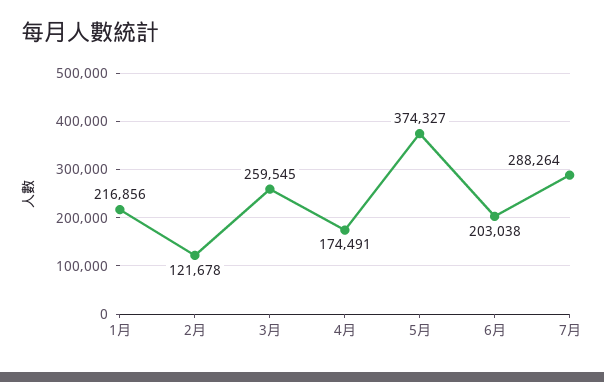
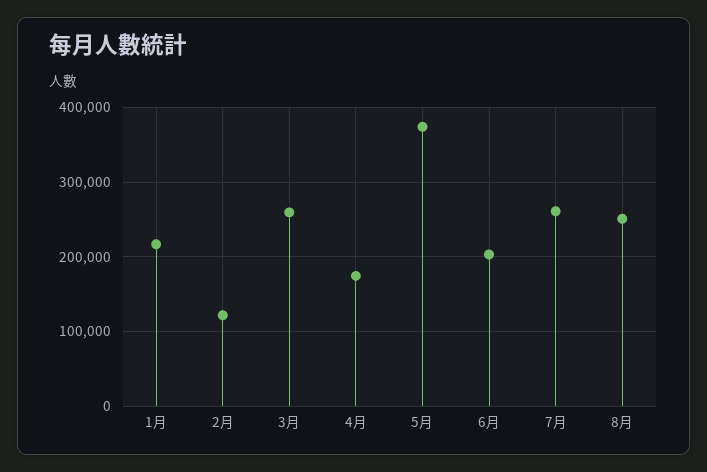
7月: 288264 -> 260000
8月: none -> 250000

